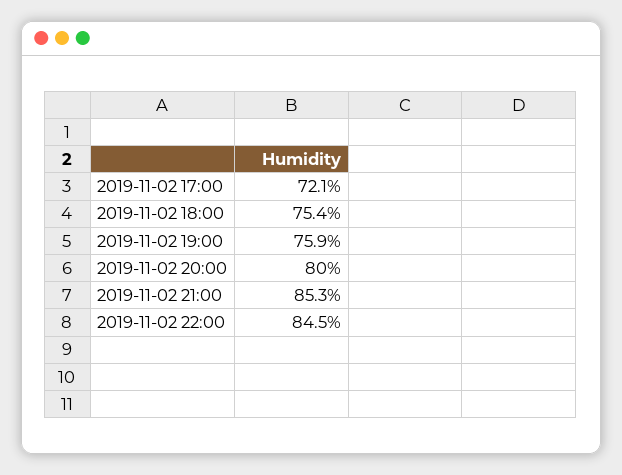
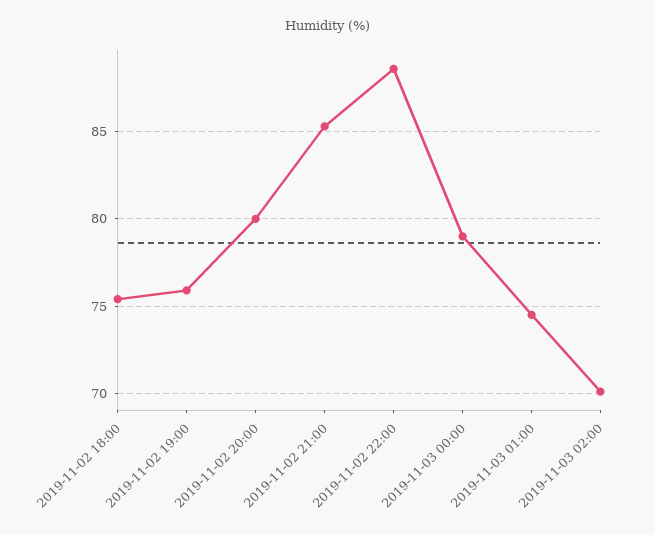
2019-11-02 17:00: 72.1 -> none
2019-11-02 22:00: 84.5 -> 88.5
2019-11-03 00:00: none -> 79
2019-11-03 01:00: none -> 74.5
2019-11-03 02:00: none -> 70

